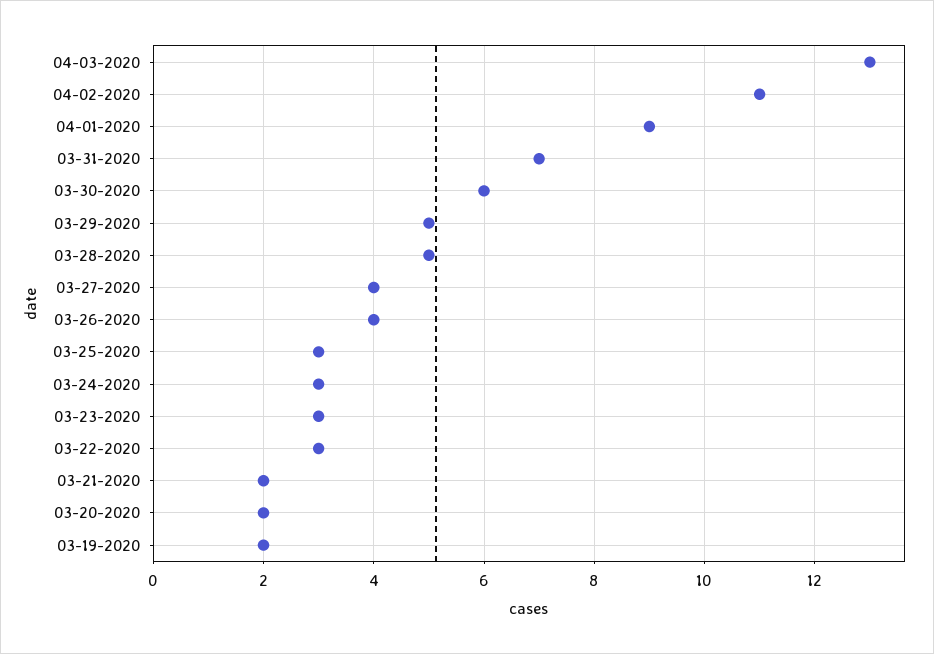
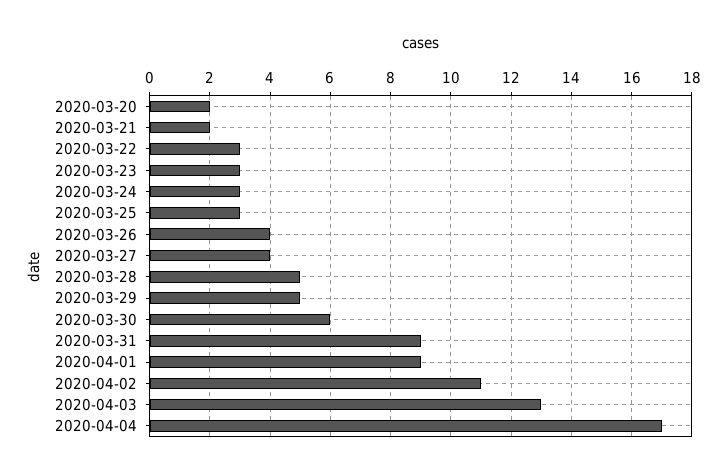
03-31-2020: 7 -> 9
03-19-2020: 2 -> none
2020-04-04: none -> 17

